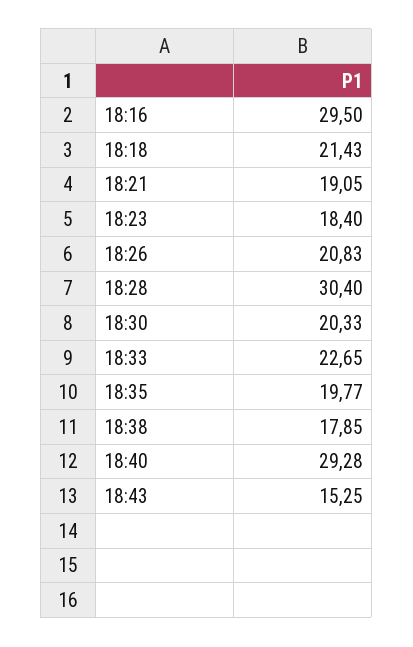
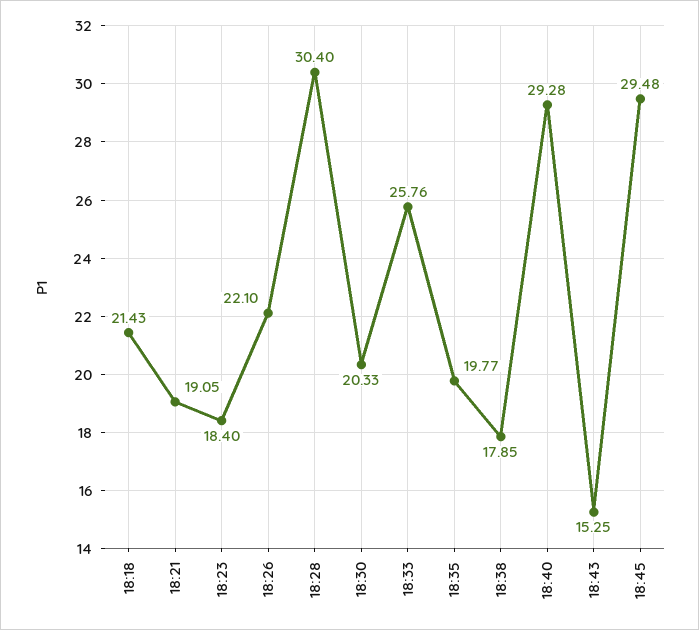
18:16: 29.5 -> none
18:26: 20.83 -> 22.1
18:33: 22.65 -> 25.76
18:45: none -> 29.48

